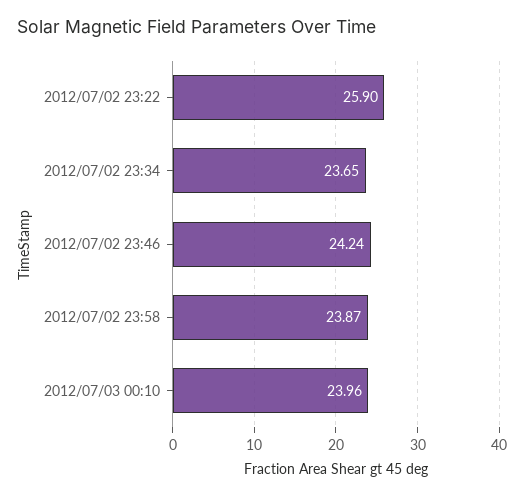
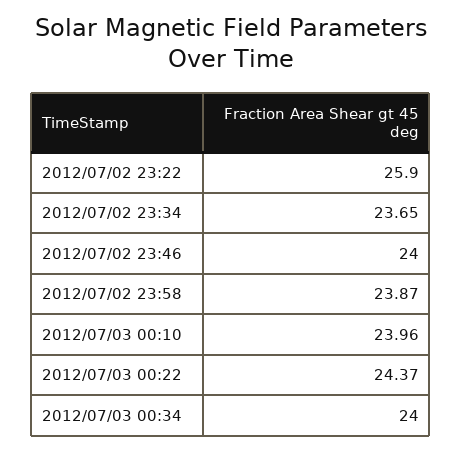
2012/07/02 23:46: 24.24 -> 24
2012/07/03 00:22: none -> 24.37
2012/07/03 00:34: none -> 24

